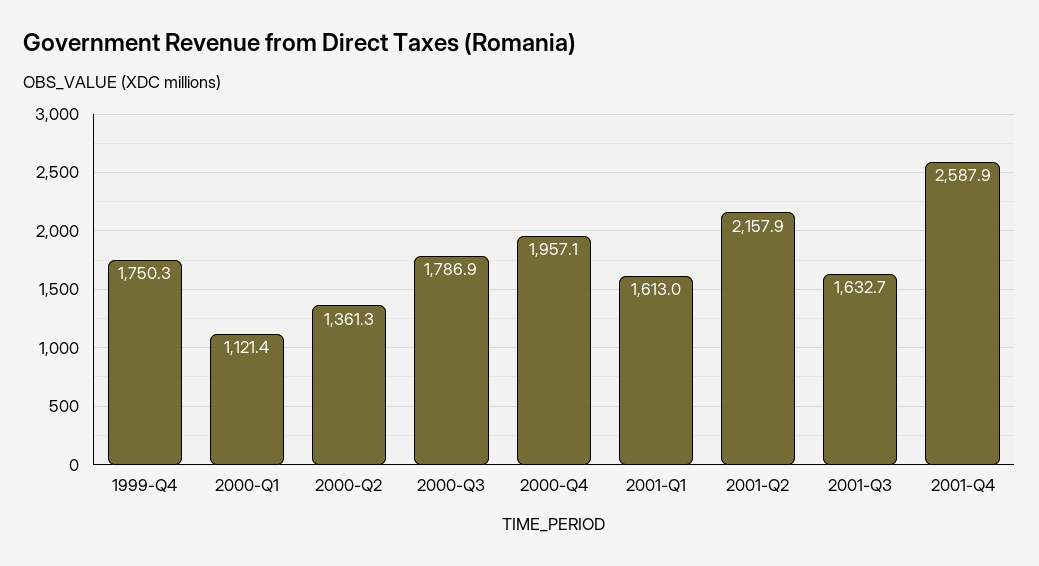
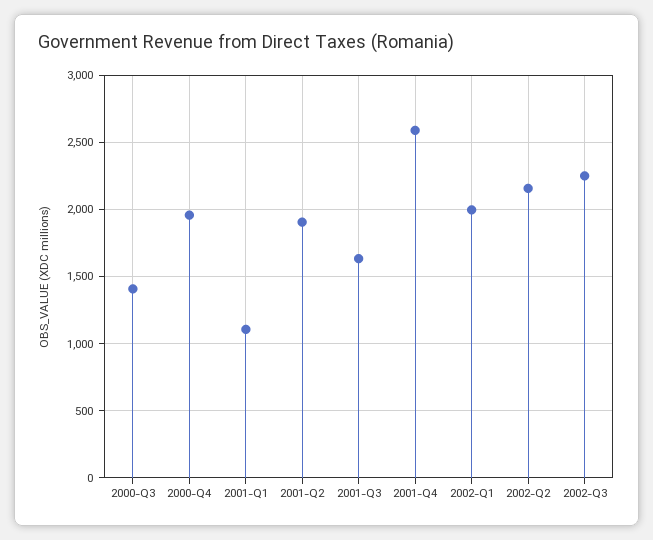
1999-Q4: 1750.3 -> none
2000-Q1: 1121.4 -> none
2000-Q2: 1361.3 -> none
2000-Q3: 1786.9 -> 1400
2001-Q1: 1613 -> 1100
2001-Q2: 2157.9 -> 1900
2002-Q1: none -> 2000
2002-Q2: none -> 2150
2002-Q3: none -> 2250

